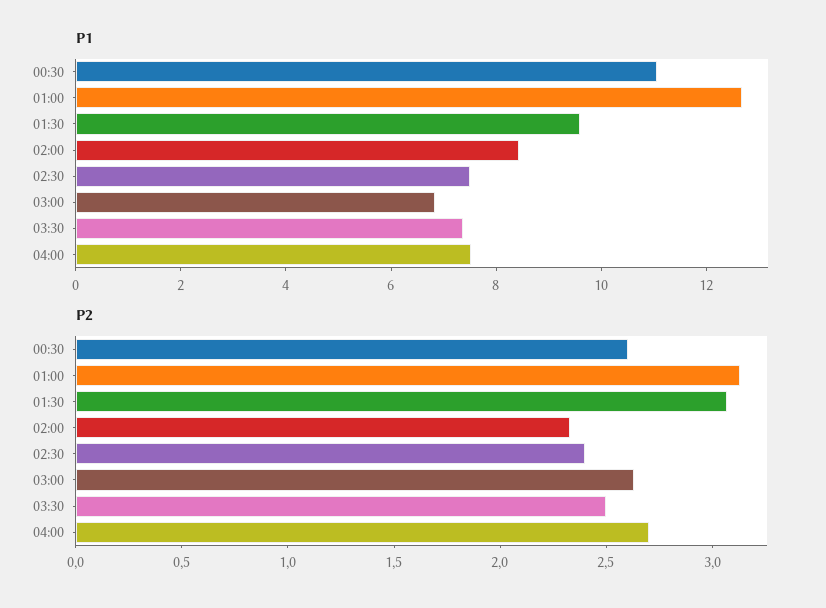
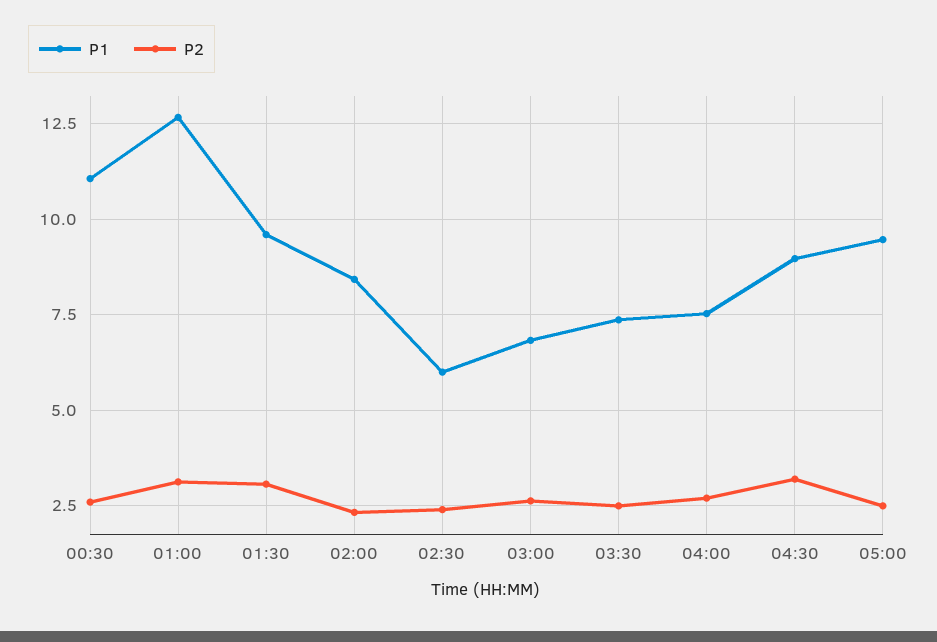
P1, 02:30: 7.5 -> 6
P1, 04:30: none -> 9
P2, 04:30: none -> 3.25
P1, 05:00: none -> 9.5
P2, 05:00: none -> 2.5

